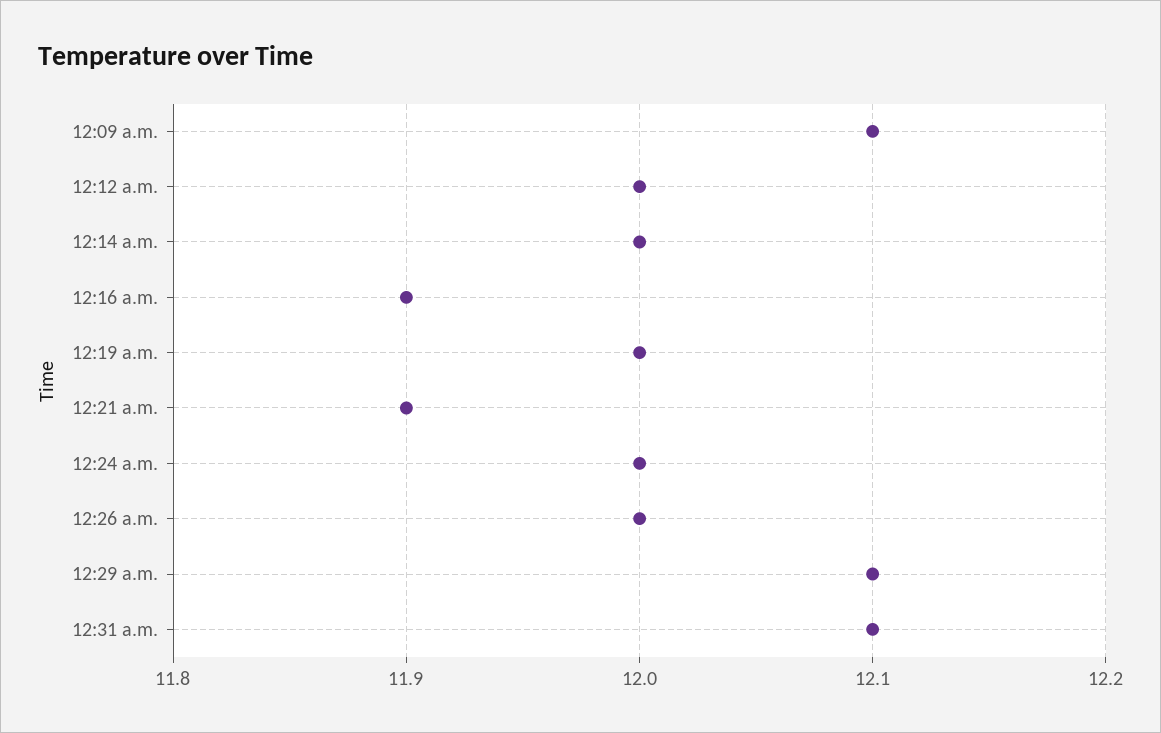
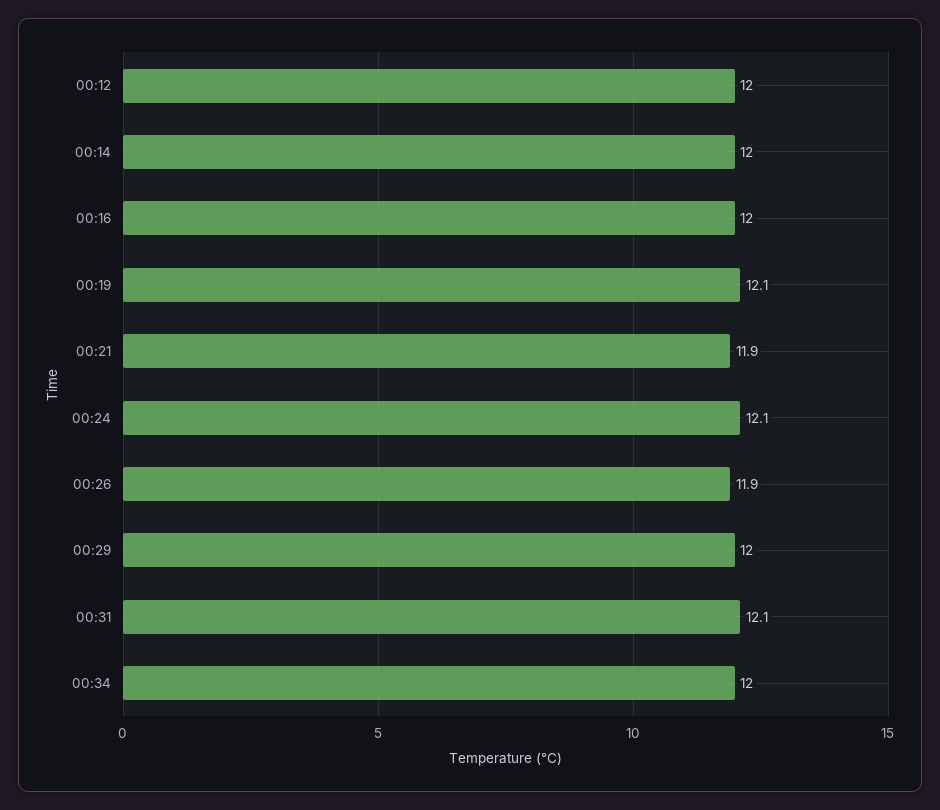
12:09 a.m.: 12.1 -> none
12:16 a.m.: 11.9 -> 12
12:19 a.m.: 12 -> 12.1
12:24 a.m.: 12 -> 12.1
12:26 a.m.: 12 -> 11.9
12:29 a.m.: 12.1 -> 12
00:34: none -> 12

